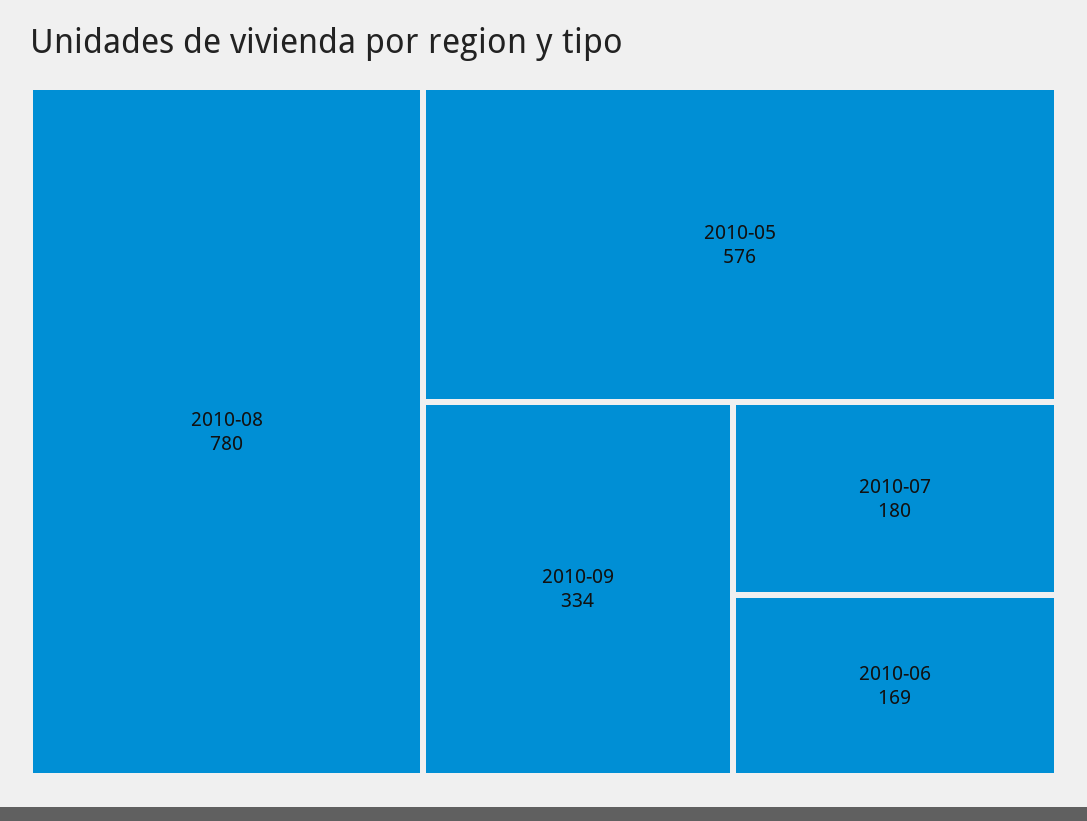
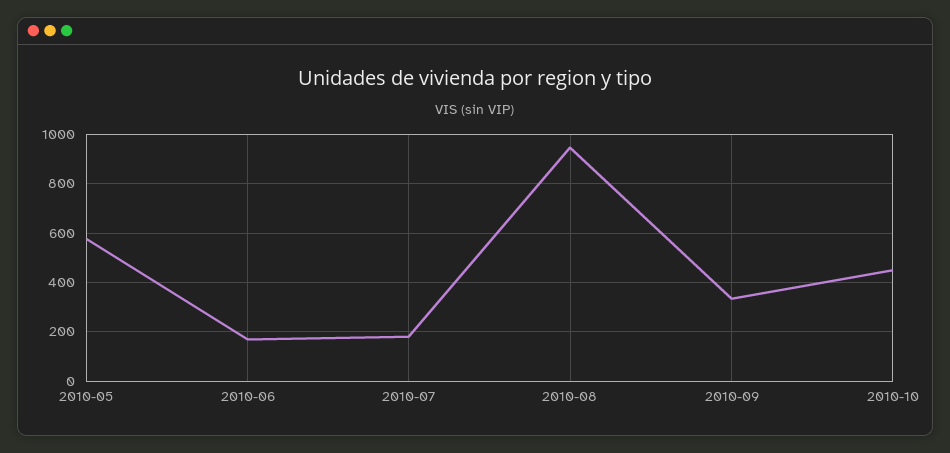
2010-08: 780 -> 950
2010-10: none -> 450

